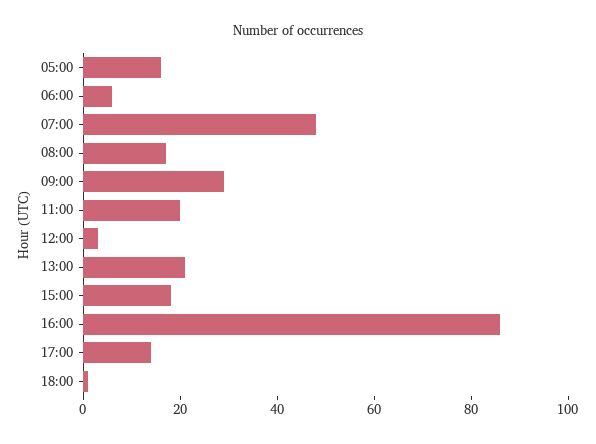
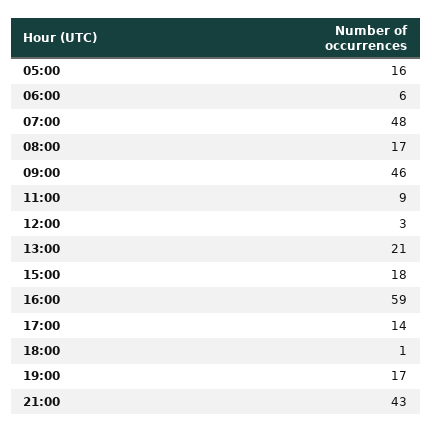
09:00: 30 -> 46
11:00: 20 -> 9
16:00: 85 -> 59
19:00: none -> 17
21:00: none -> 43

